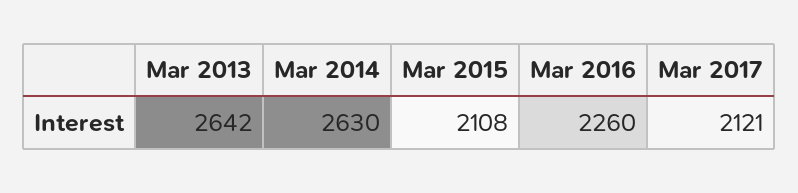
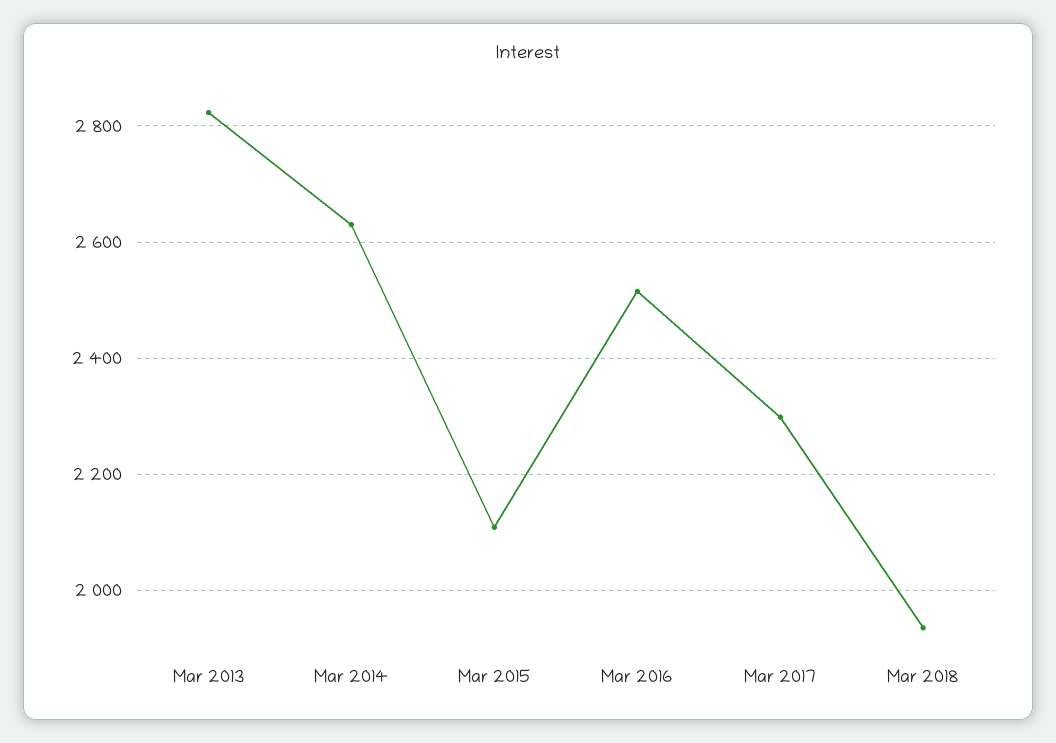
Mar 2013: 2642 -> 2820
Mar 2016: 2260 -> 2520
Mar 2017: 2121 -> 2300
Mar 2018: none -> 1940

